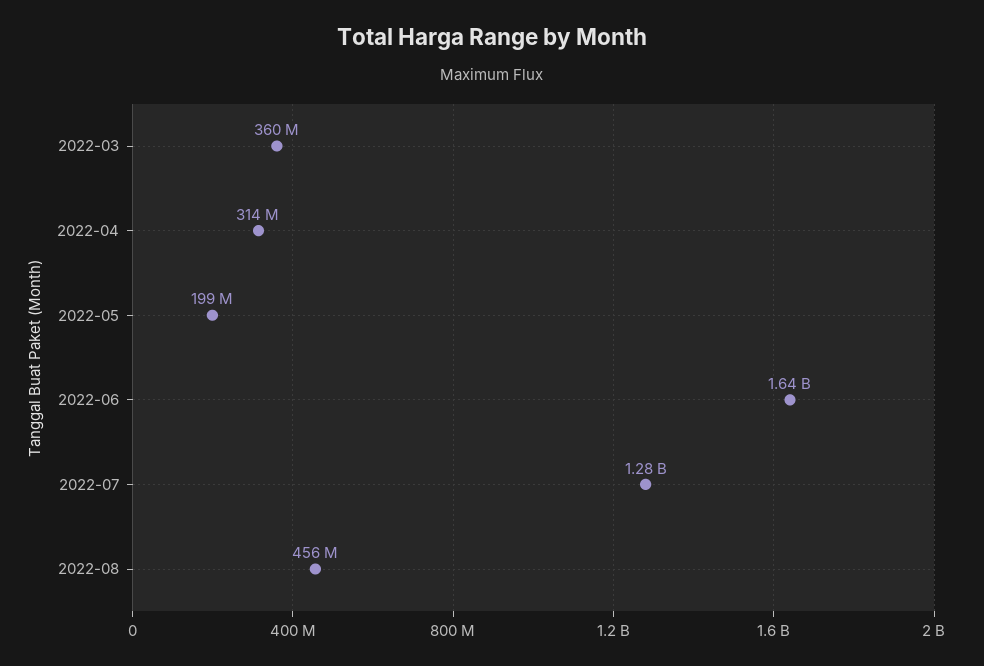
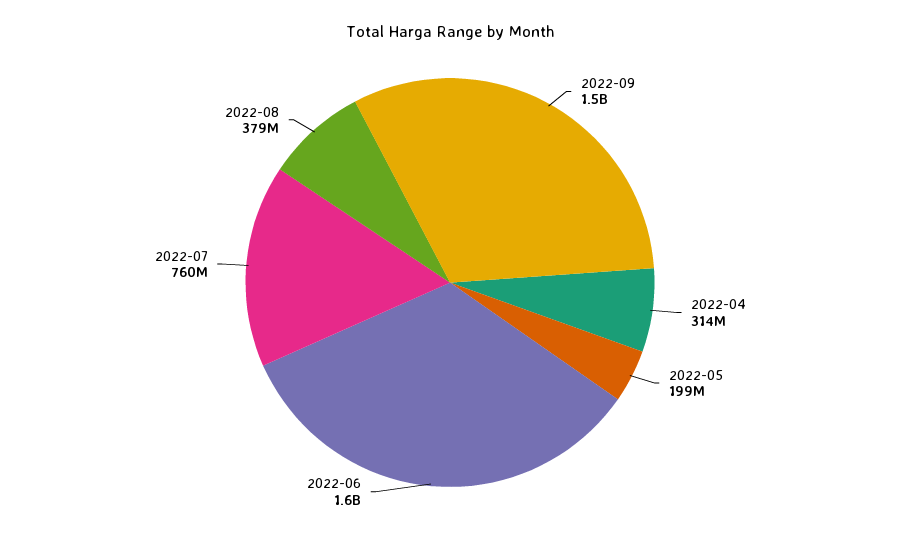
2022-03: 360000000 -> none
2022-07: 1280000000 -> 760000000
2022-08: 456000000 -> 379000000
2022-09: none -> 1500000000

